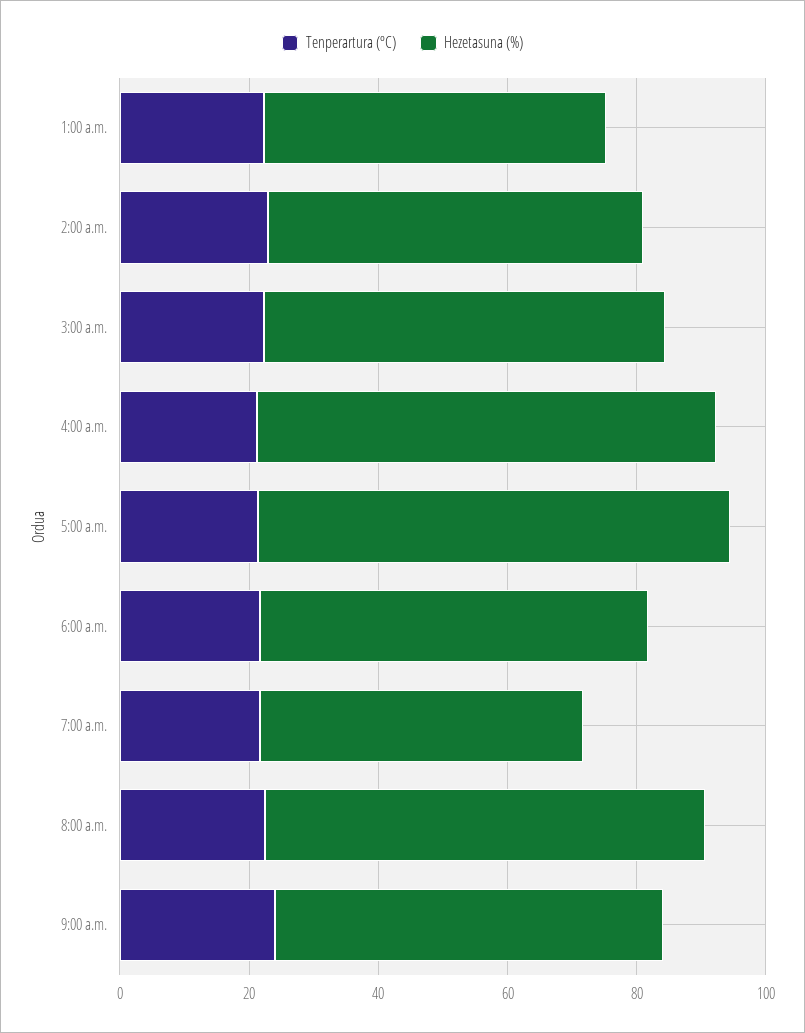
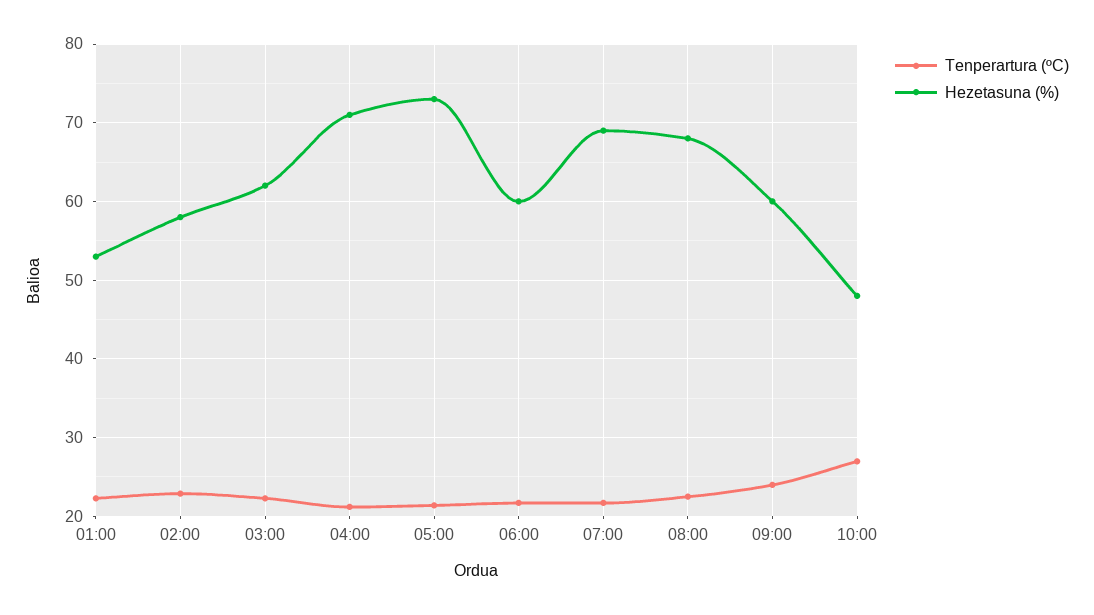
Hezetasuna (%), 7:00 a.m.: 50 -> 69
Tenperartura (ºC), 10:00: none -> 27
Hezetasuna (%), 10:00: none -> 48

